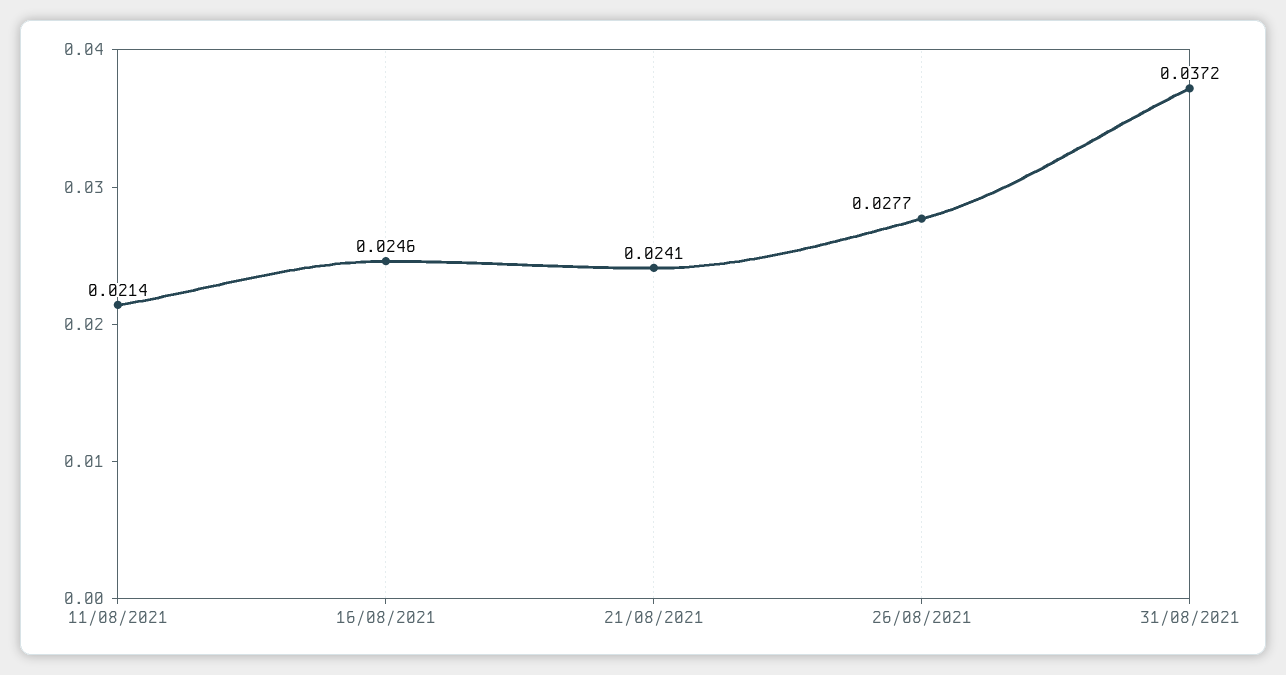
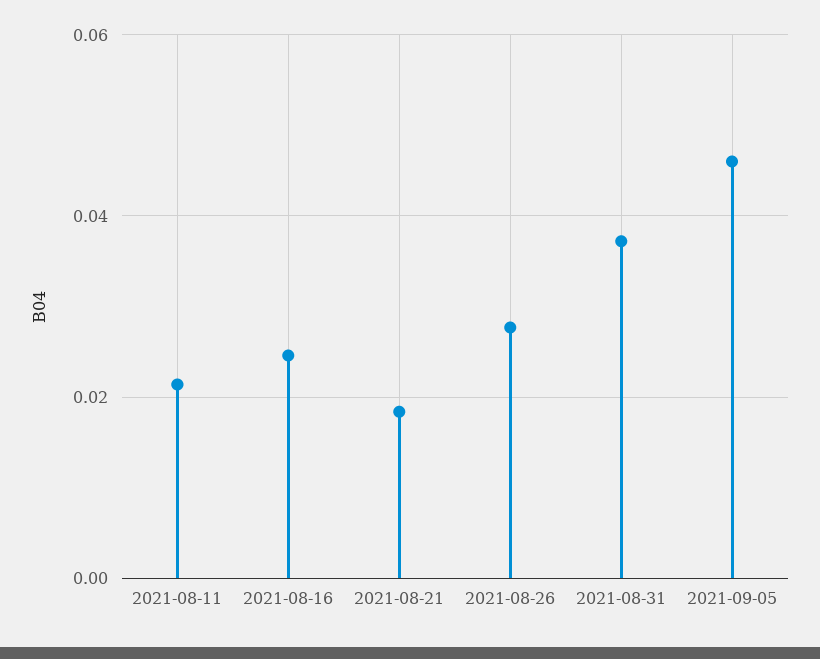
21/08/2021: 0.0241 -> 0.018
2021-09-05: none -> 0.046

